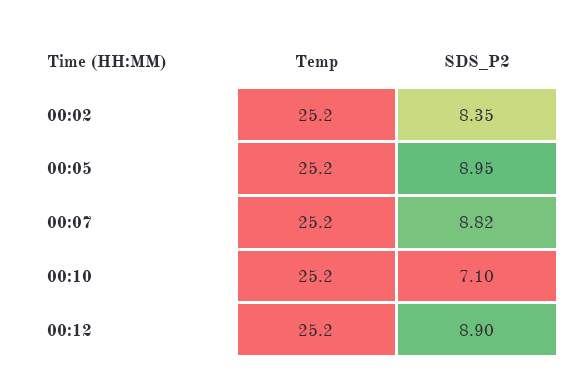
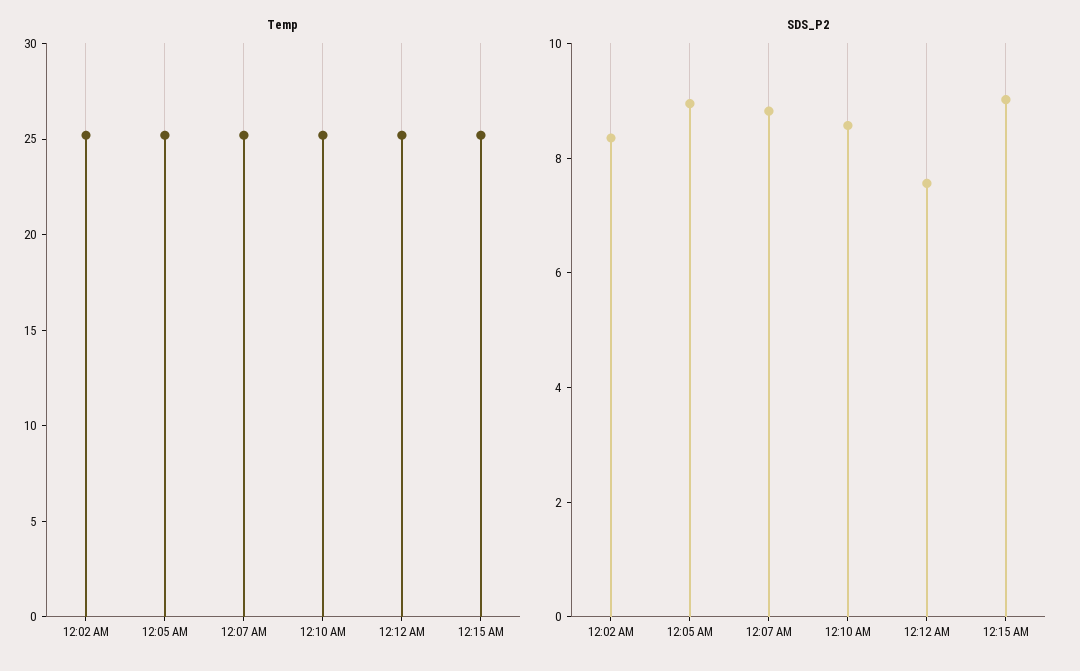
SDS_P2, 00:10: 7.1 -> 8.5
SDS_P2, 00:12: 8.9 -> 7.5
Temp, 12:15 AM: none -> 25
SDS_P2, 12:15 AM: none -> 9

